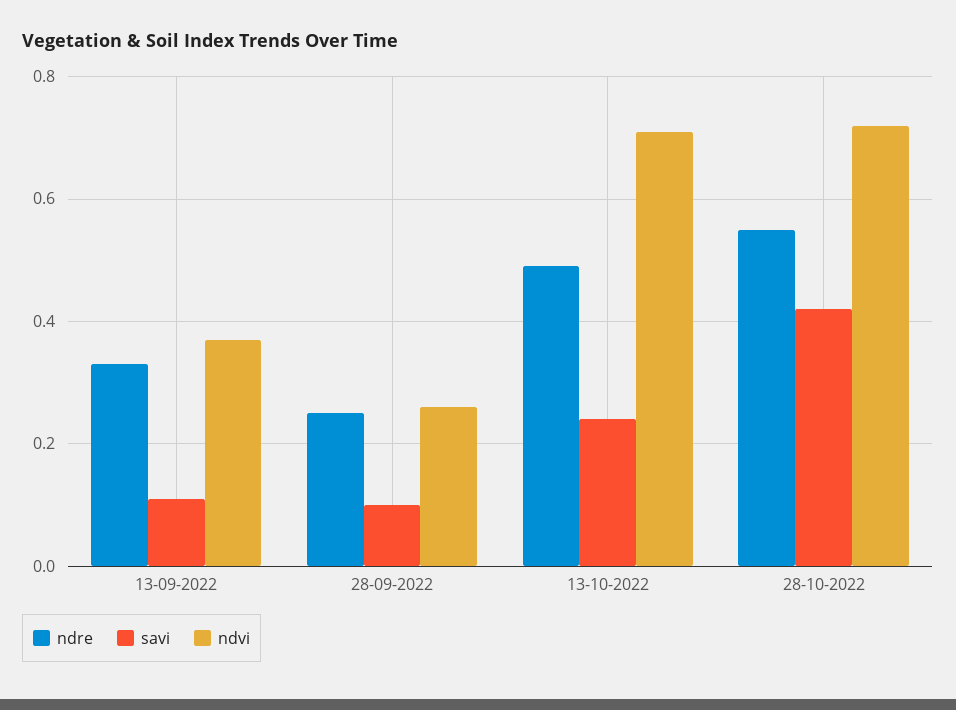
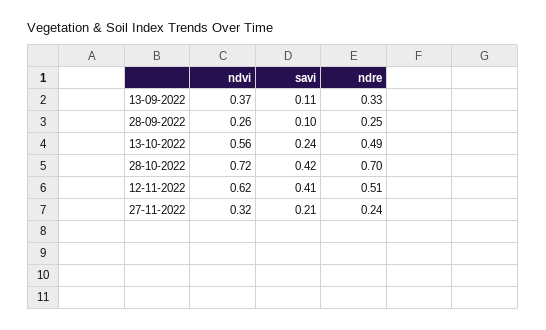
ndvi, 13-10-2022: 0.7 -> 0.56
ndre, 28-10-2022: 0.55 -> 0.7
ndvi, 12-11-2022: none -> 0.62
savi, 12-11-2022: none -> 0.41
ndre, 12-11-2022: none -> 0.51
ndvi, 27-11-2022: none -> 0.32
savi, 27-11-2022: none -> 0.21
ndre, 27-11-2022: none -> 0.24

